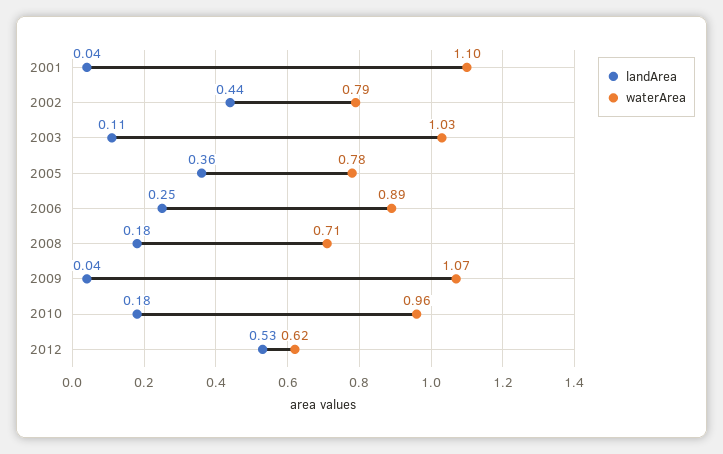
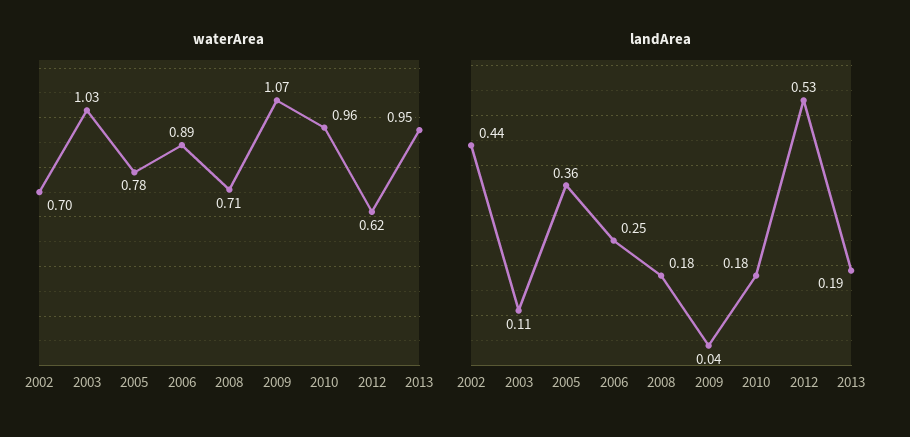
landArea, 2001: 0.04 -> none
waterArea, 2001: 1.1 -> none
waterArea, 2002: 0.79 -> 0.7
waterArea, 2013: none -> 0.95
landArea, 2013: none -> 0.19

